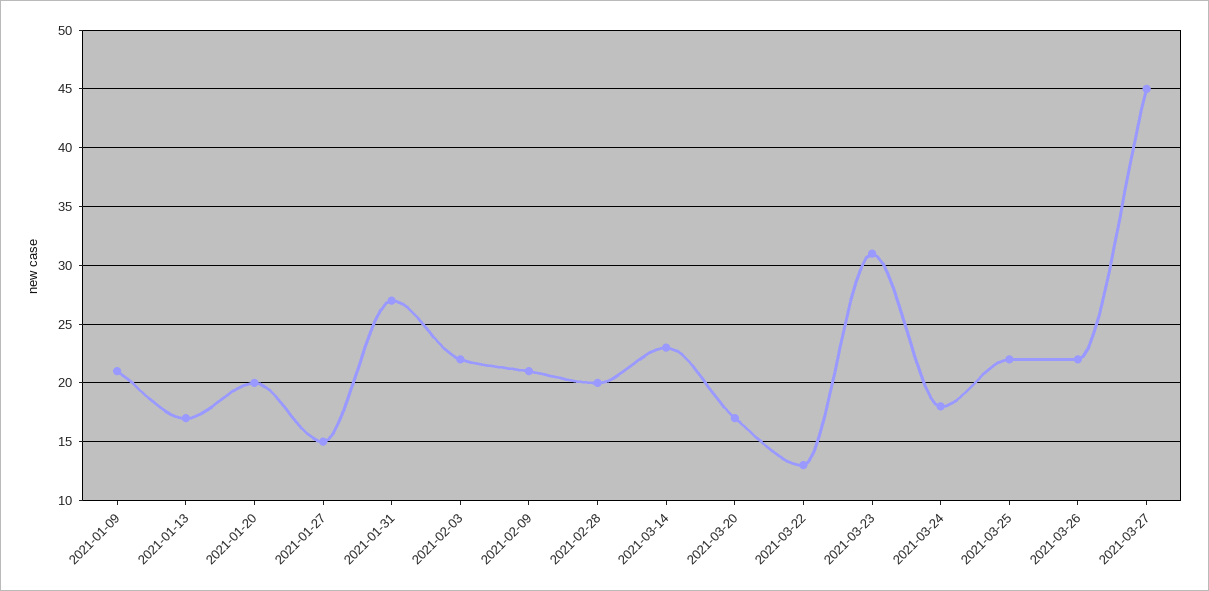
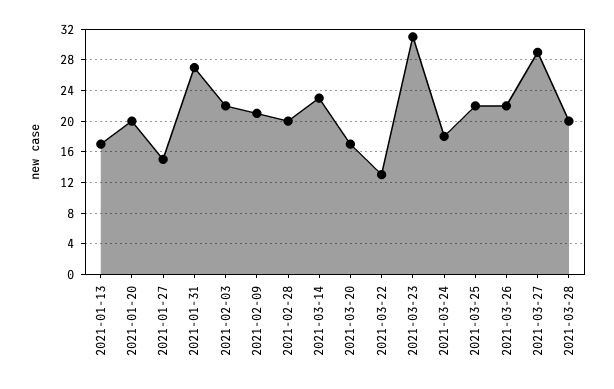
2021-01-09: 21 -> none
2021-03-27: 45 -> 29
2021-03-28: none -> 20

